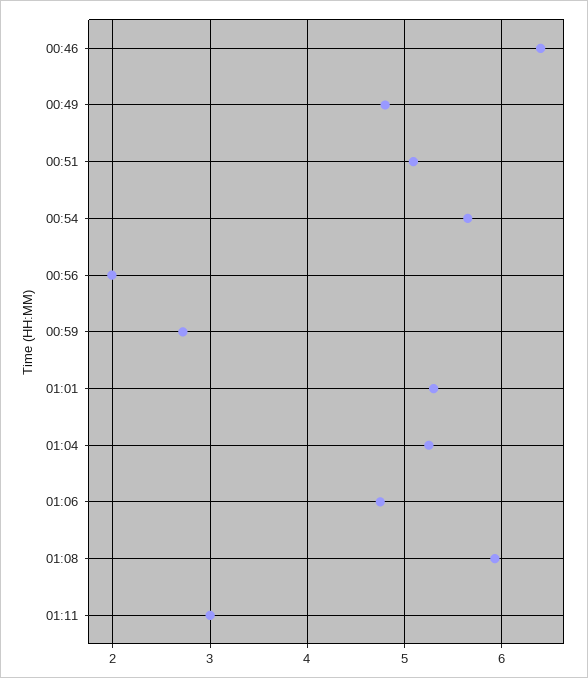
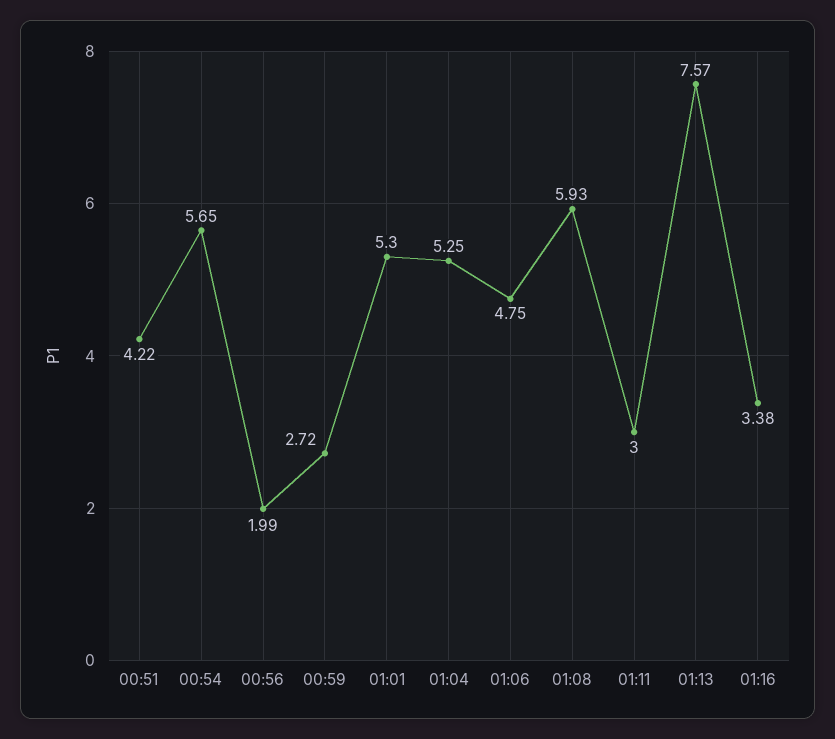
00:46: 6.4 -> none
00:49: 4.8 -> none
00:51: 5.1 -> 4.22
01:13: none -> 7.57
01:16: none -> 3.38

